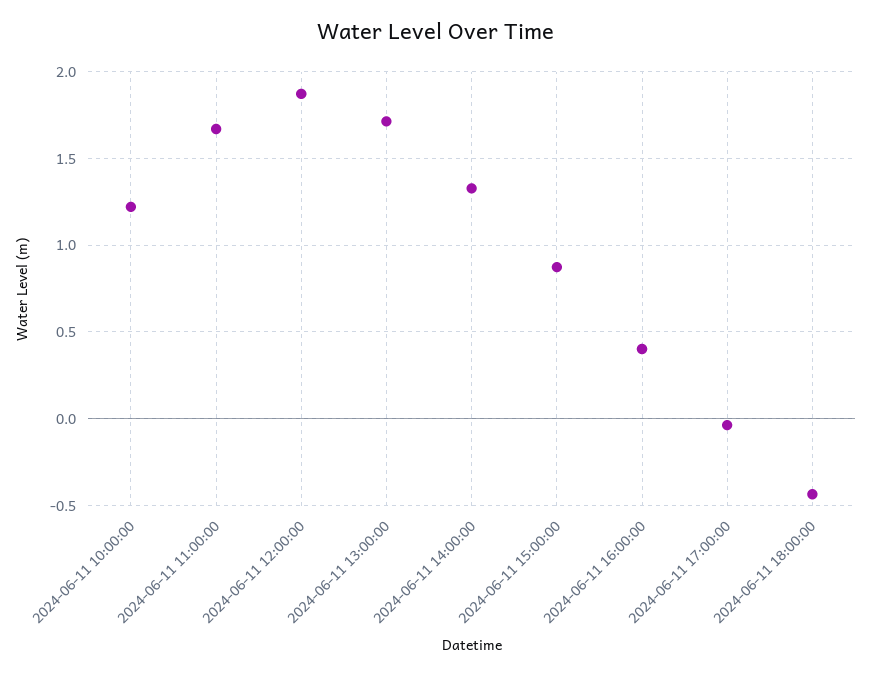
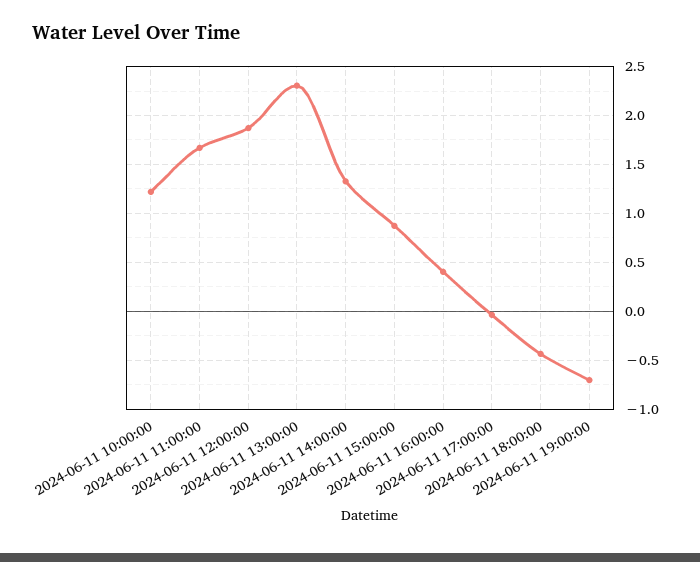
2024-06-11 13:00:00: 1.7 -> 2.3
2024-06-11 19:00:00: none -> -0.7

